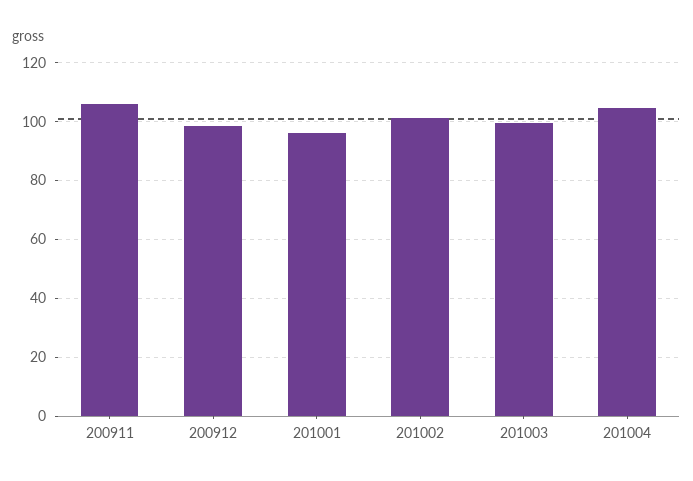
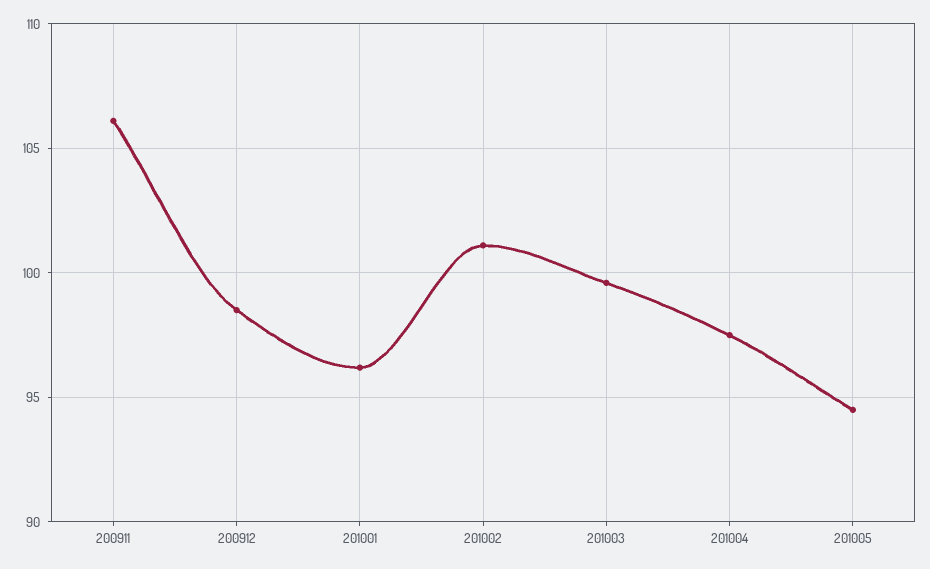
201004: 105 -> 97.5
201005: none -> 94.5

